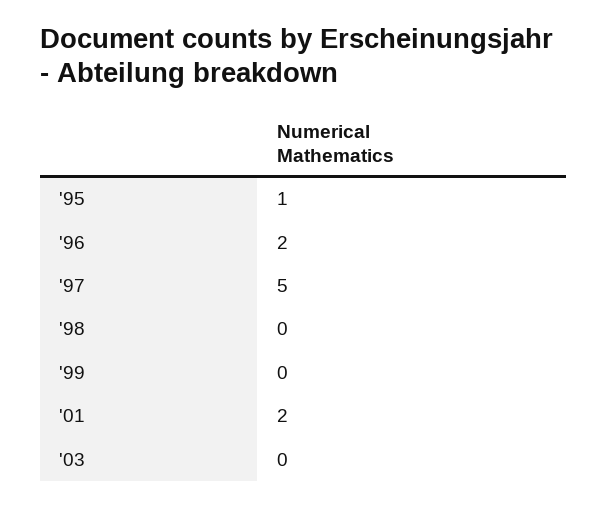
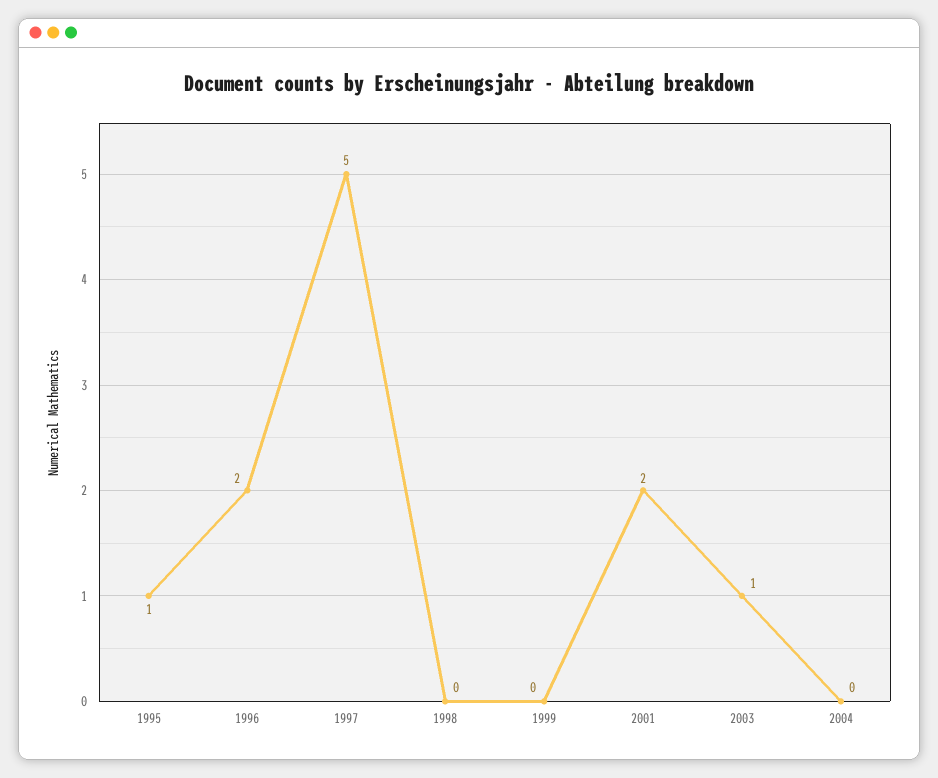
'03: 0 -> 1
2004: none -> 0

